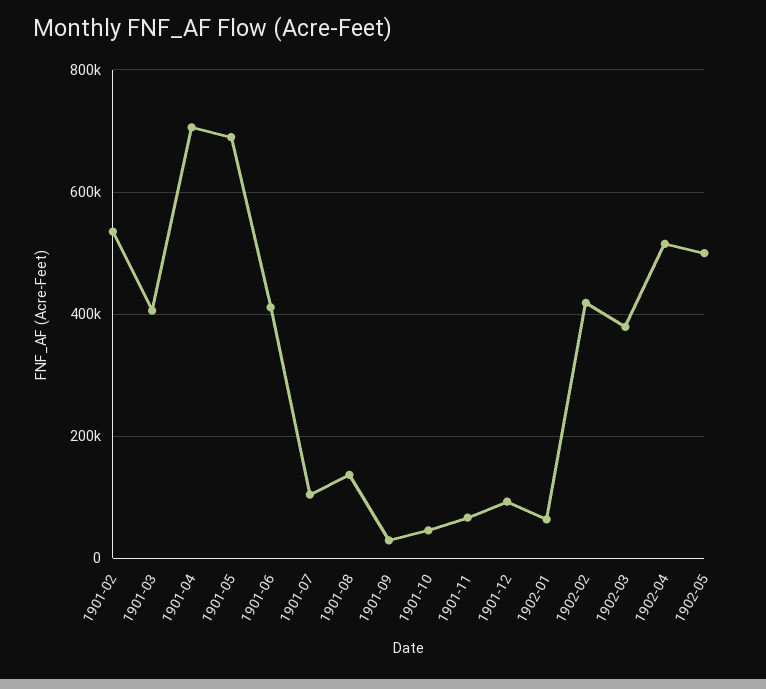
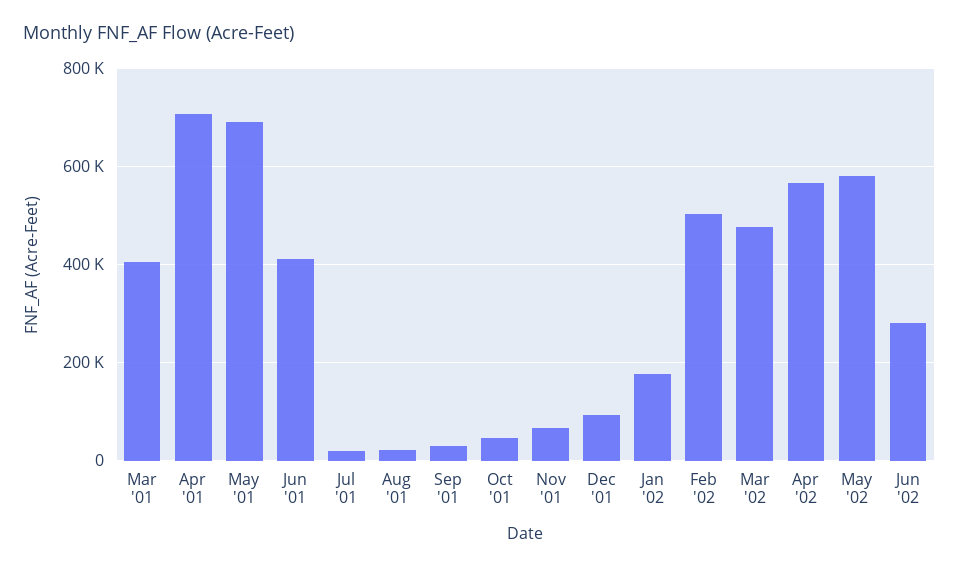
1901-02: 540000 -> none
1901-07: 100000 -> 20000
1901-08: 140000 -> 20000
1902-01: 60000 -> 180000
1902-02: 420000 -> 500000
1902-03: 380000 -> 480000
1902-04: 520000 -> 560000
1902-05: 500000 -> 580000
Jun '02: none -> 280000

